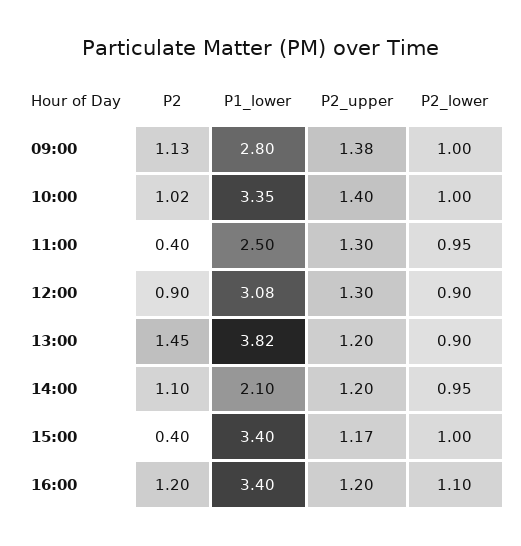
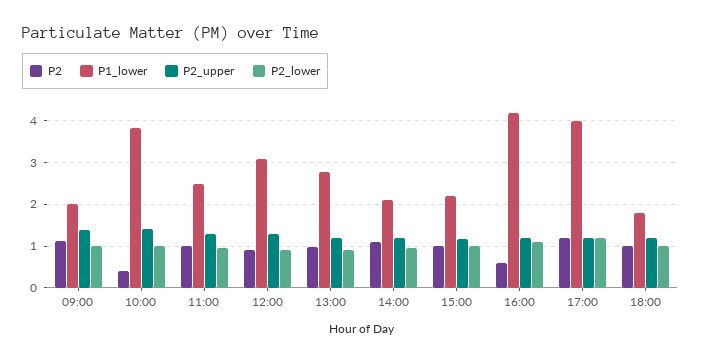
P1_lower, 09:00: 2.8 -> 2
P2, 10:00: 1.02 -> 0.4
P1_lower, 10:00: 3.35 -> 3.8
P2, 11:00: 0.4 -> 1
P2, 13:00: 1.45 -> 1
P1_lower, 13:00: 3.82 -> 2.8
P2, 15:00: 0.4 -> 1
P1_lower, 15:00: 3.4 -> 2.2
P2, 16:00: 1.2 -> 0.6
P1_lower, 16:00: 3.4 -> 4.2
P2, 17:00: none -> 1.2
P1_lower, 17:00: none -> 4
P2_upper, 17:00: none -> 1.2
P2_lower, 17:00: none -> 1.2
P2, 18:00: none -> 1
P1_lower, 18:00: none -> 1.8
P2_upper, 18:00: none -> 1.2
P2_lower, 18:00: none -> 1

